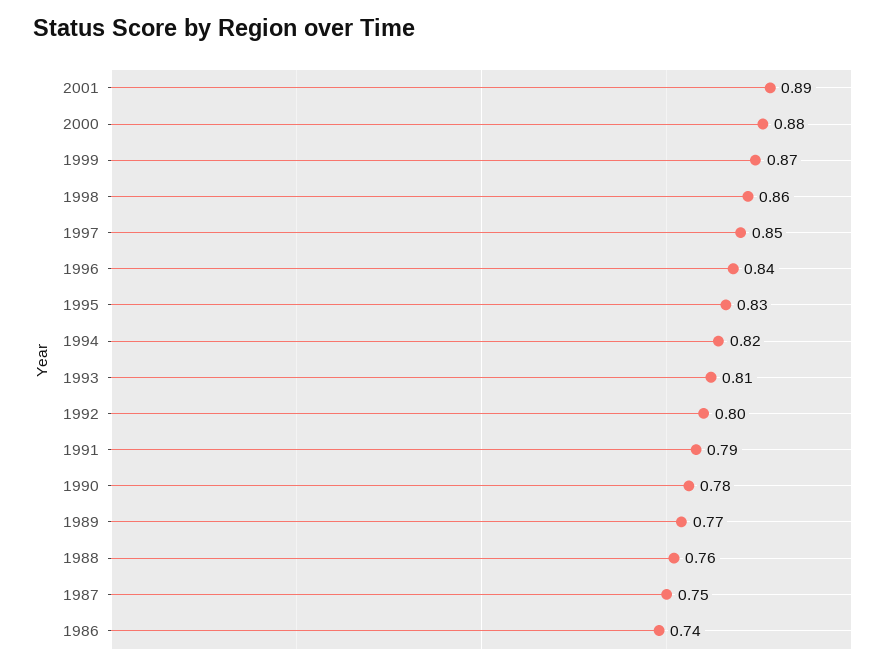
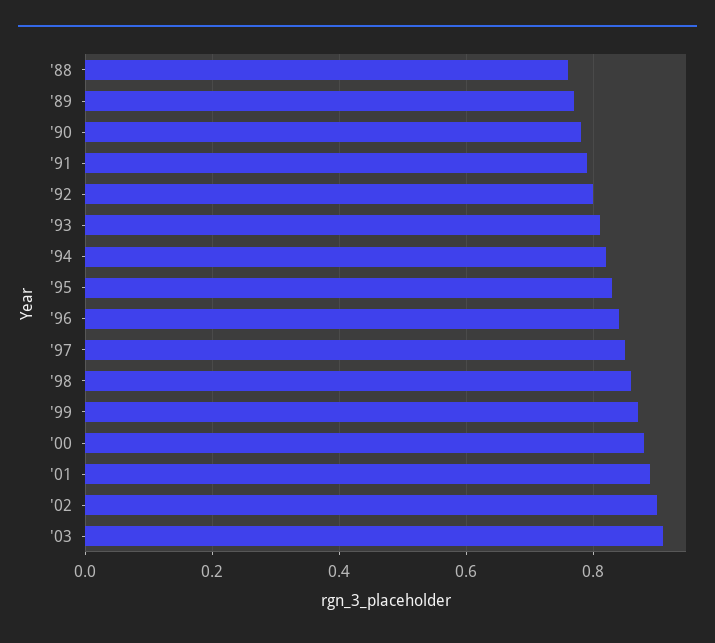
1987: 0.75 -> none
1986: 0.74 -> none
'02: none -> 0.9
'03: none -> 0.9

